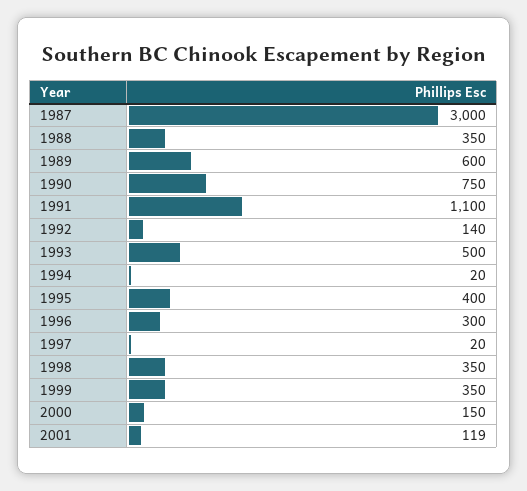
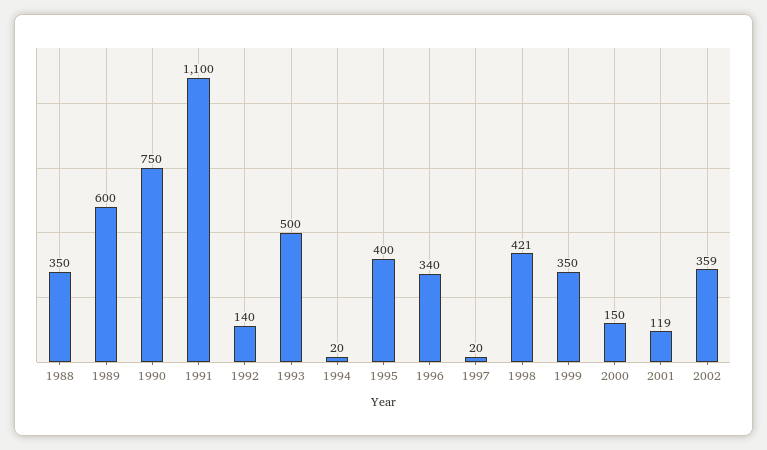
1987: 3000 -> none
1996: 300 -> 340
1998: 350 -> 421
2002: none -> 359

